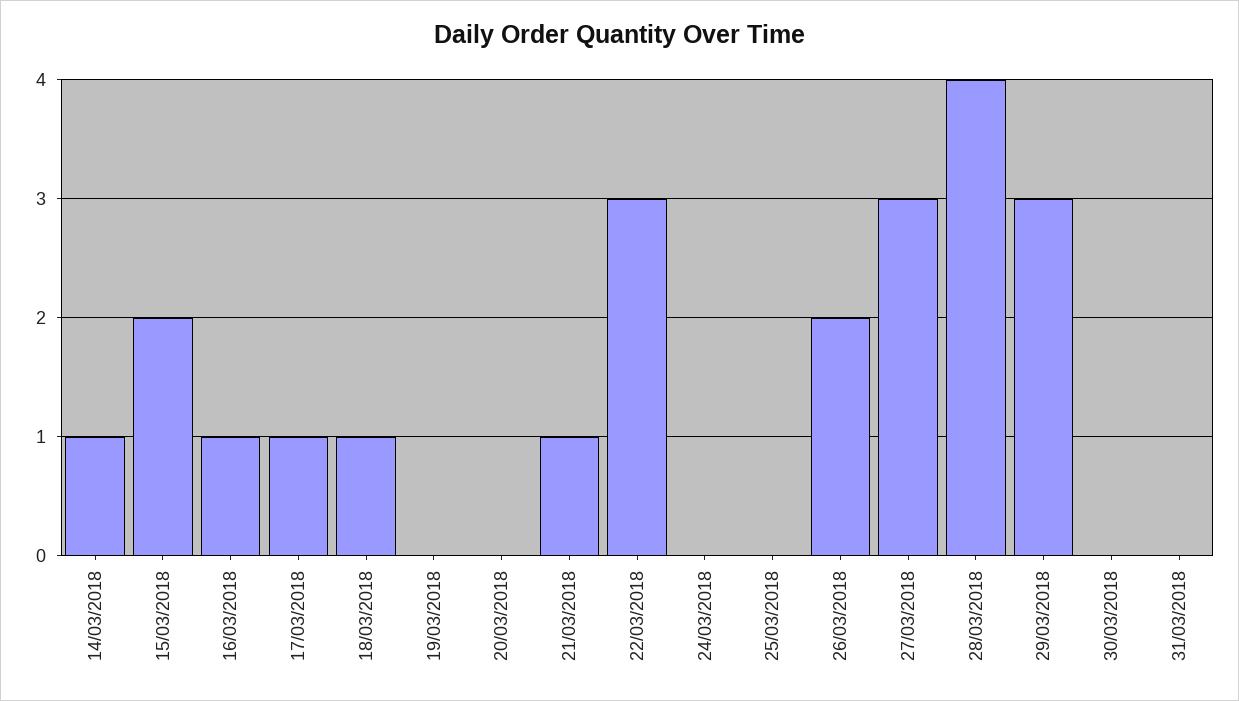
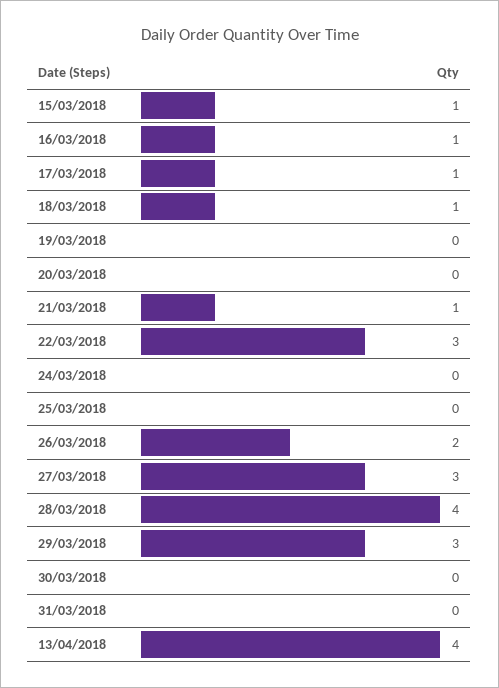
14/03/2018: 1 -> none
15/03/2018: 2 -> 1
13/04/2018: none -> 4

